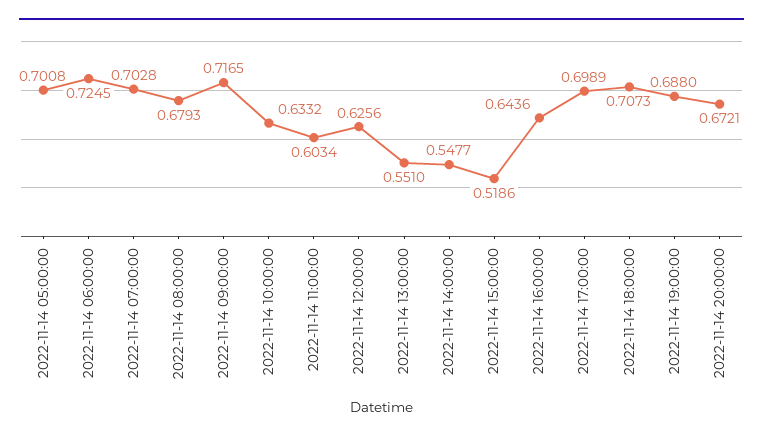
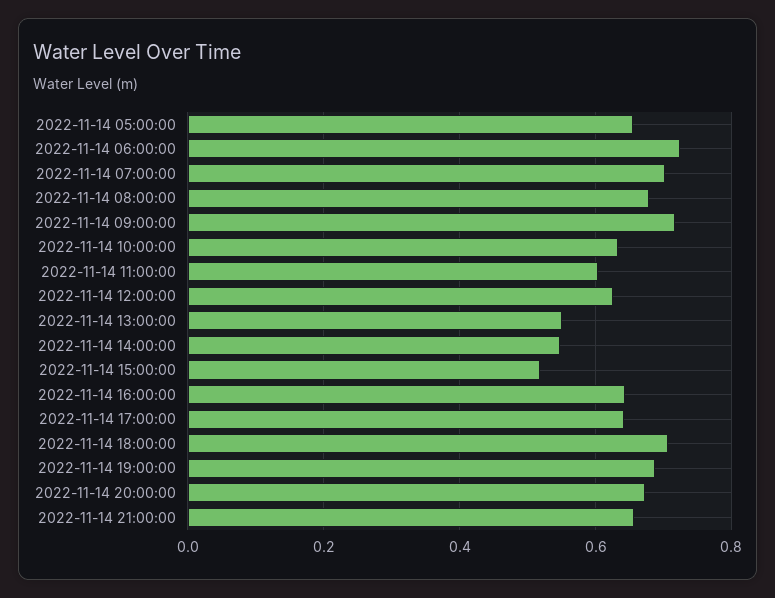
2022-11-14 05:00:00: 0.7008 -> 0.66
2022-11-14 17:00:00: 0.6989 -> 0.64
2022-11-14 21:00:00: none -> 0.66

